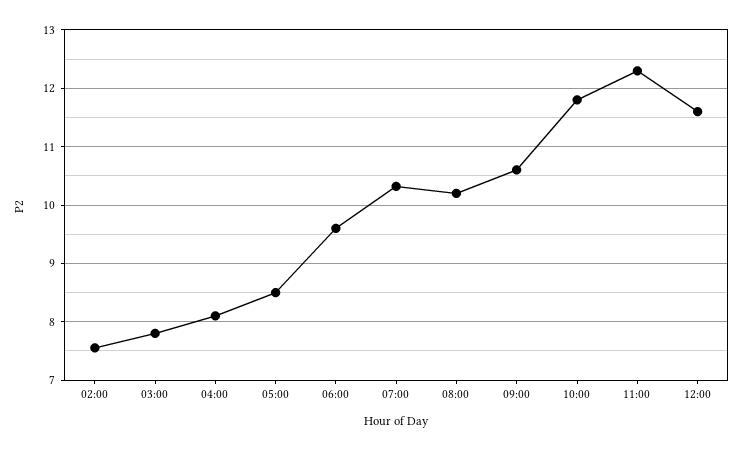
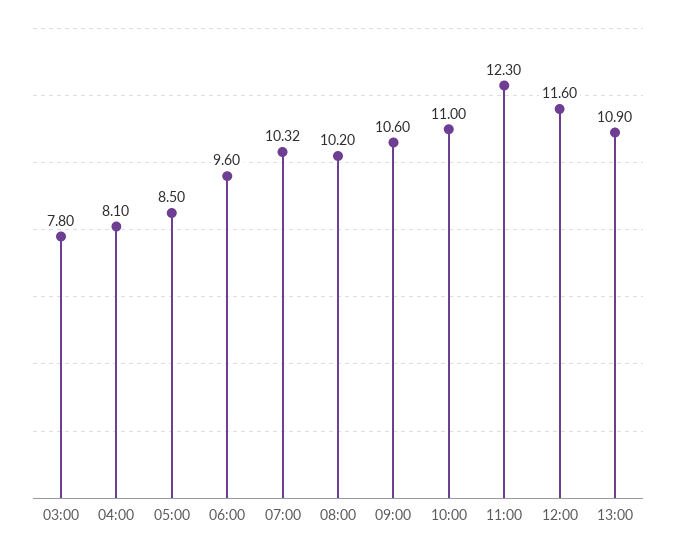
02:00: 7.6 -> none
10:00: 11.8 -> 11
13:00: none -> 10.9

